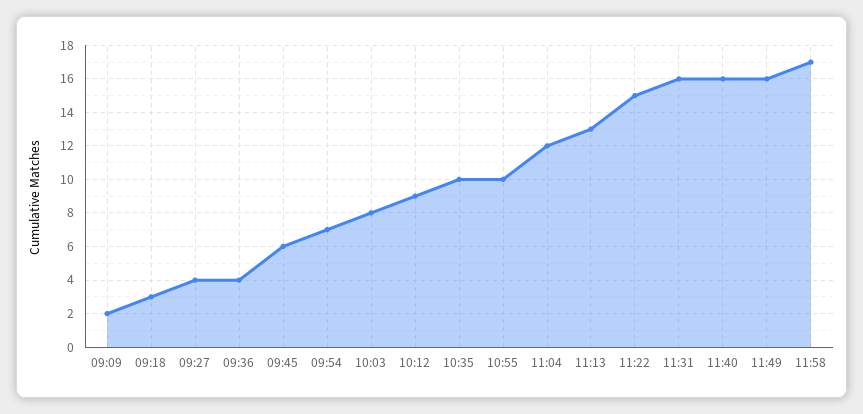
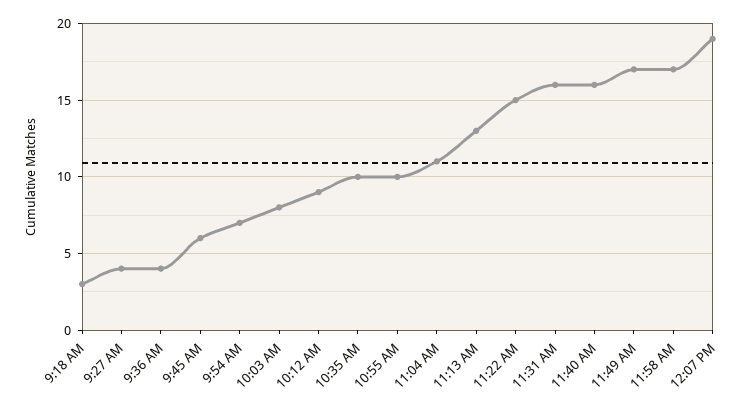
09:09: 2 -> none
11:04: 12 -> 11
11:49: 16 -> 17
12:07 PM: none -> 19

